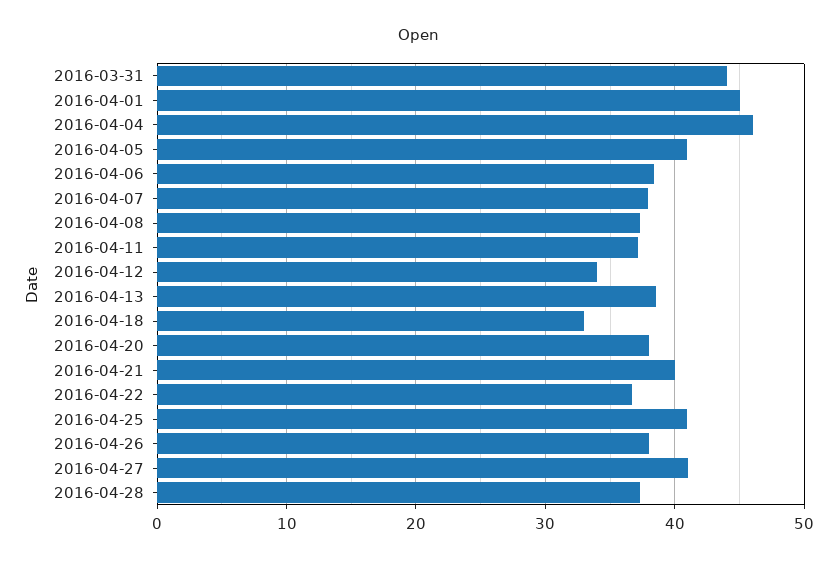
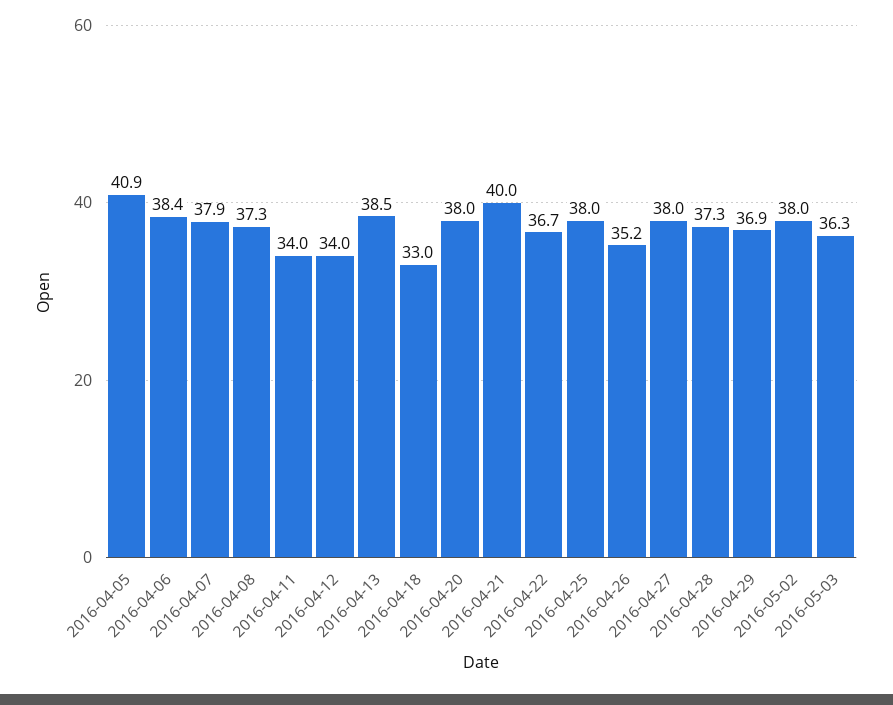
2016-03-31: 44 -> none
2016-04-01: 45 -> none
2016-04-04: 46 -> none
2016-04-11: 37 -> 34
2016-04-25: 41 -> 38
2016-04-26: 38 -> 35.2
2016-04-27: 41 -> 38
2016-04-29: none -> 36.9
2016-05-02: none -> 38
2016-05-03: none -> 36.3

